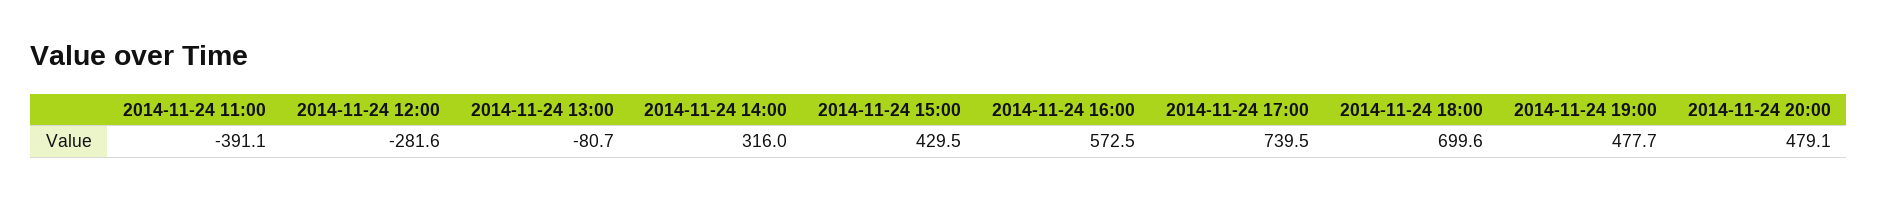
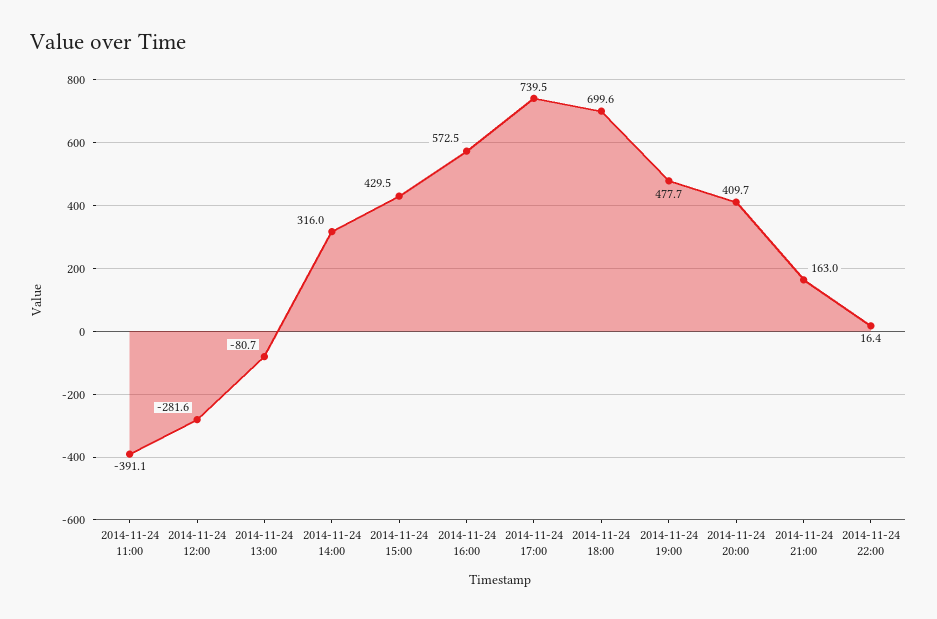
2014-11-24 20:00: 479.1 -> 409.7
2014-11-24 21:00: none -> 163
2014-11-24 22:00: none -> 16.4

